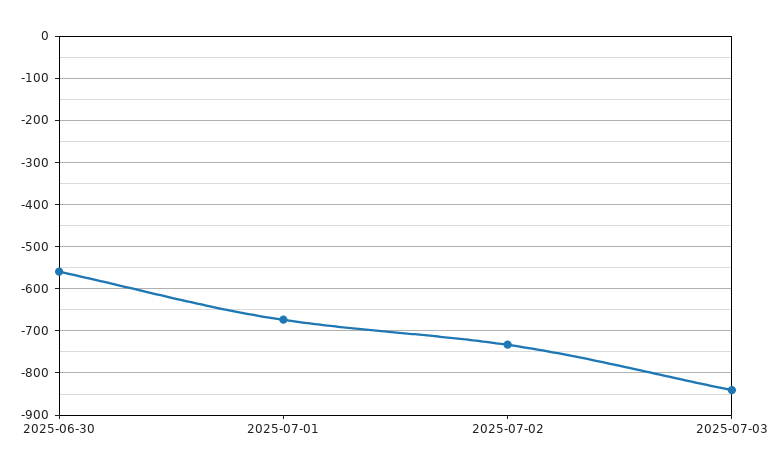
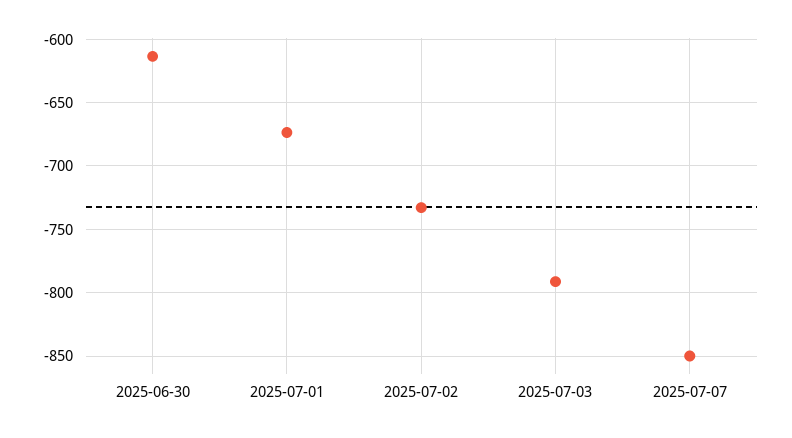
2025-06-30: -560 -> -615
2025-07-03: -840 -> -790
2025-07-07: none -> -850

